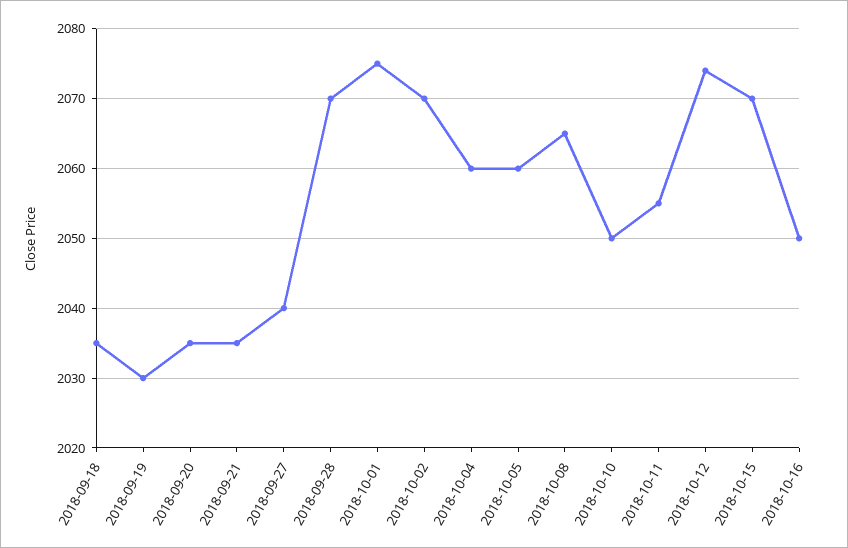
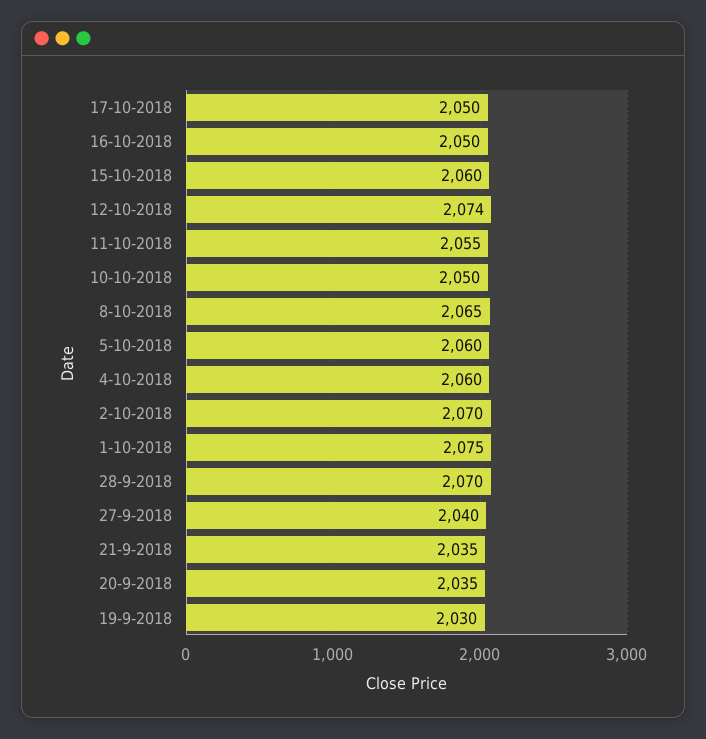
2018-09-18: 2035 -> none
2018-10-15: 2070 -> 2060
17-10-2018: none -> 2050

